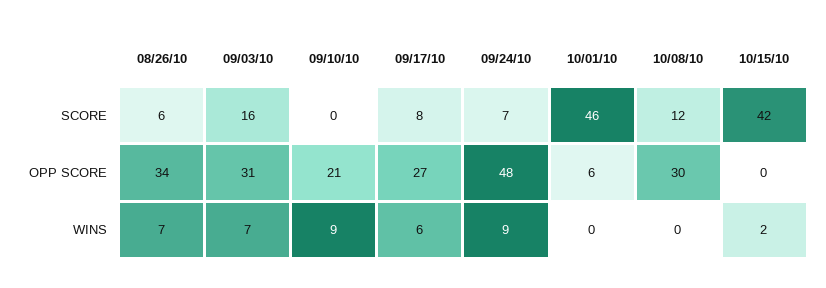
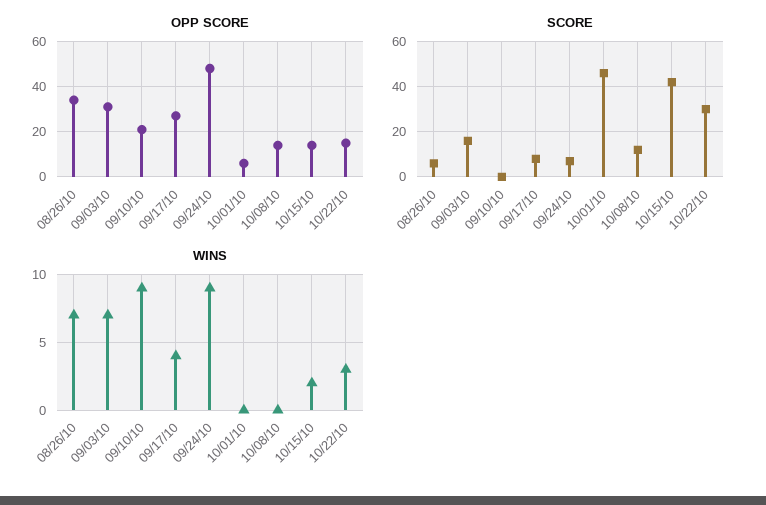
OPP SCORE, 10/08/10: 30 -> 15
OPP SCORE, 10/15/10: 0 -> 15
WINS, 09/17/10: 6 -> 4
OPP SCORE, 10/22/10: none -> 15
SCORE, 10/22/10: none -> 30
WINS, 10/22/10: none -> 3

